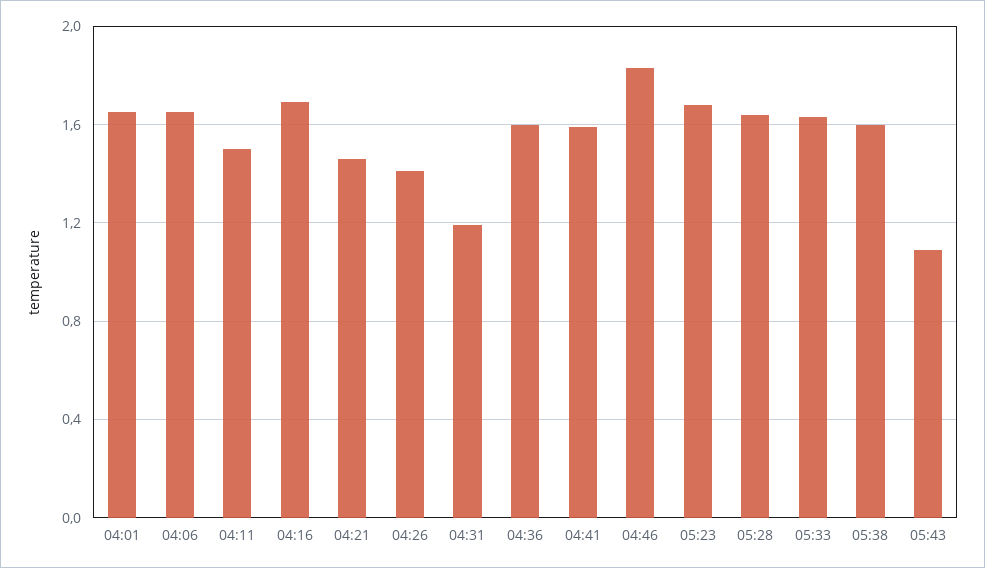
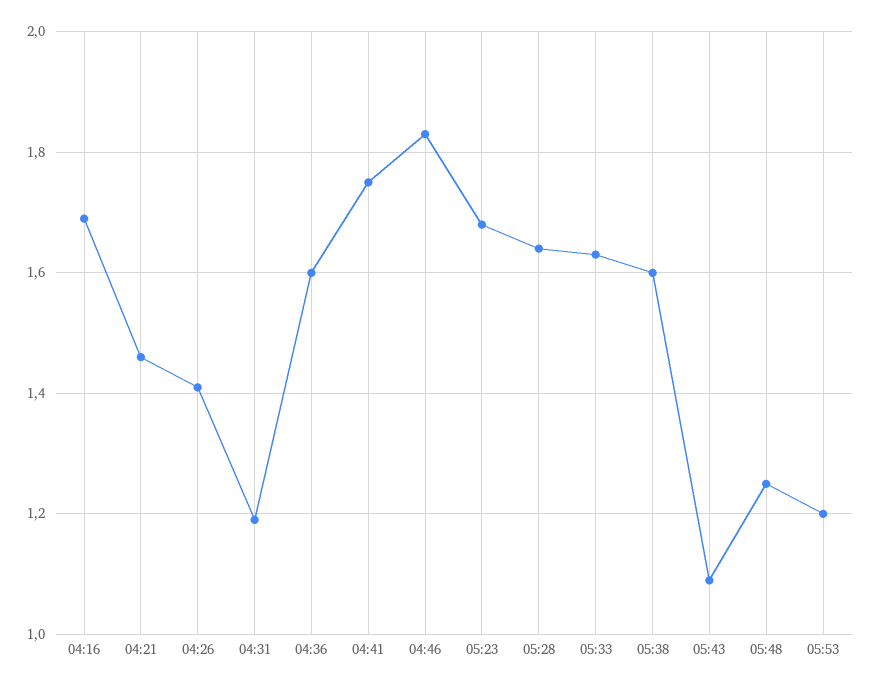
04:01: 1.65 -> none
04:06: 1.65 -> none
04:11: 1.5 -> none
04:41: 1.6 -> 1.75
05:48: none -> 1.25
05:53: none -> 1.2

